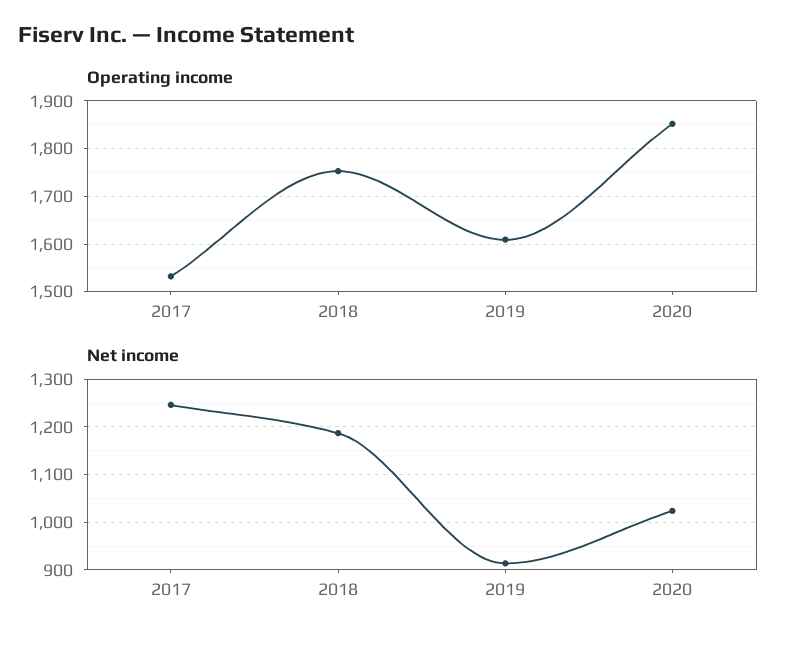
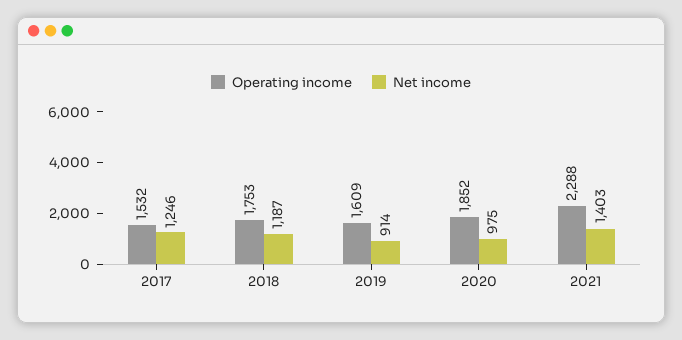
Net income, 2020: 1020 -> 975
Operating income, 2021: none -> 2288
Net income, 2021: none -> 1403

